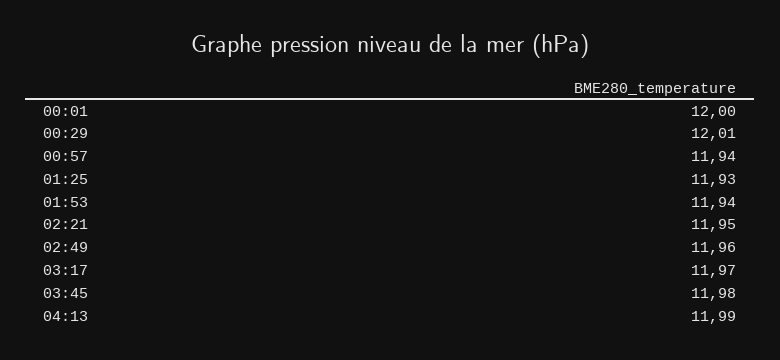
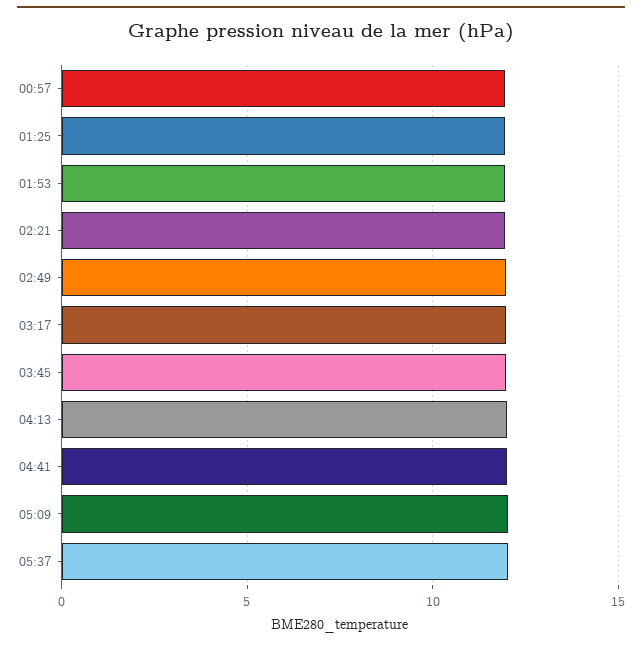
00:01: 12 -> none
00:29: 12.01 -> none
04:41: none -> 12
05:09: none -> 12
05:37: none -> 12

